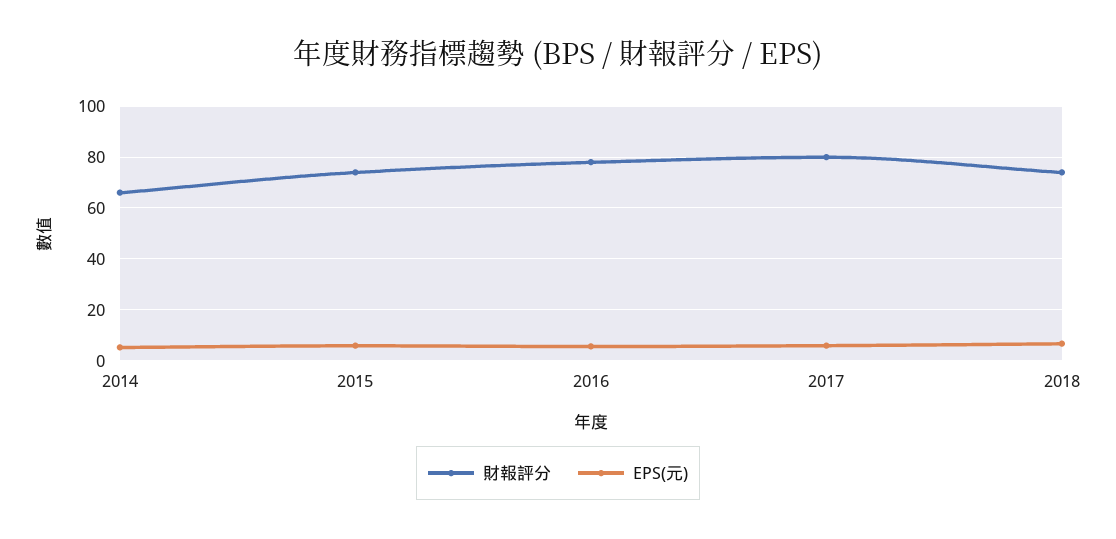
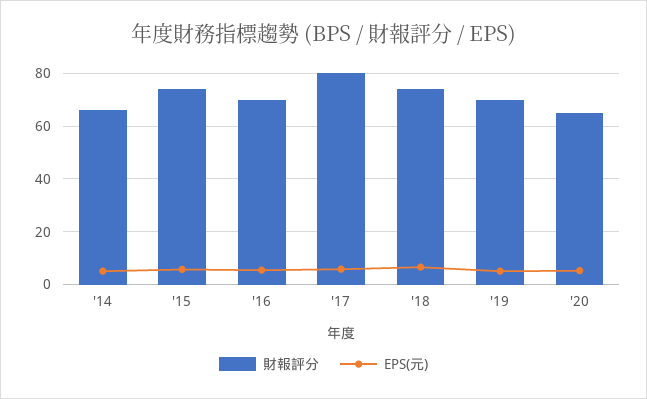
財報評分, 2016: 77.5 -> 70
財報評分, '19: none -> 70
EPS(元), '19: none -> 5
財報評分, '20: none -> 65
EPS(元), '20: none -> 5

